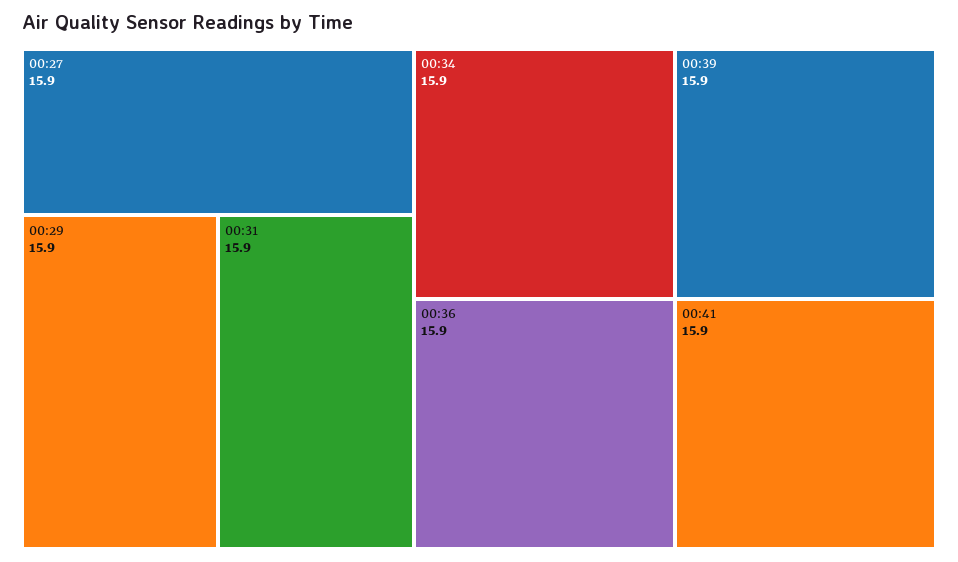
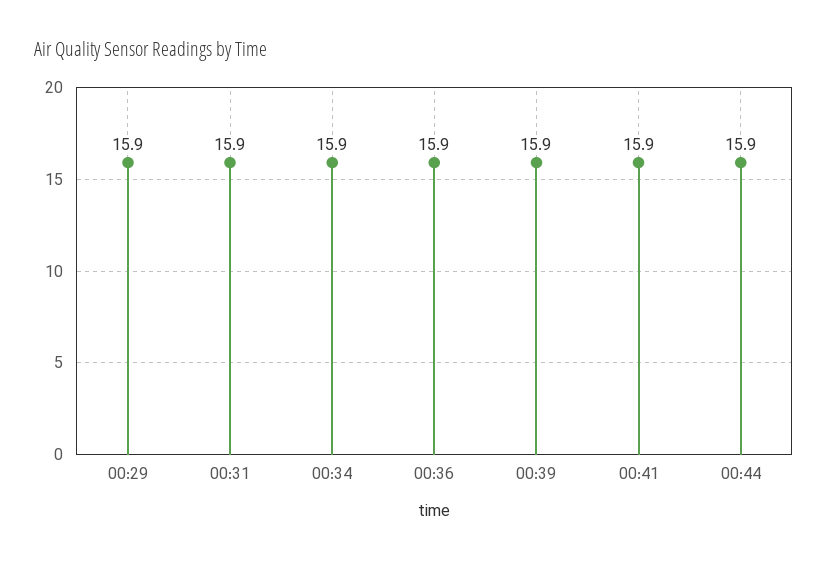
00:27: 15.9 -> none
00:44: none -> 15.9

